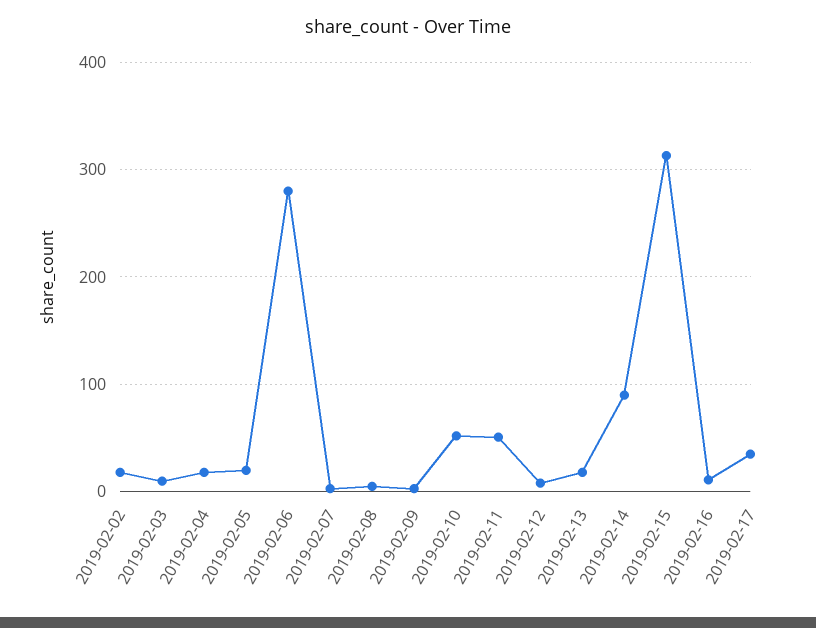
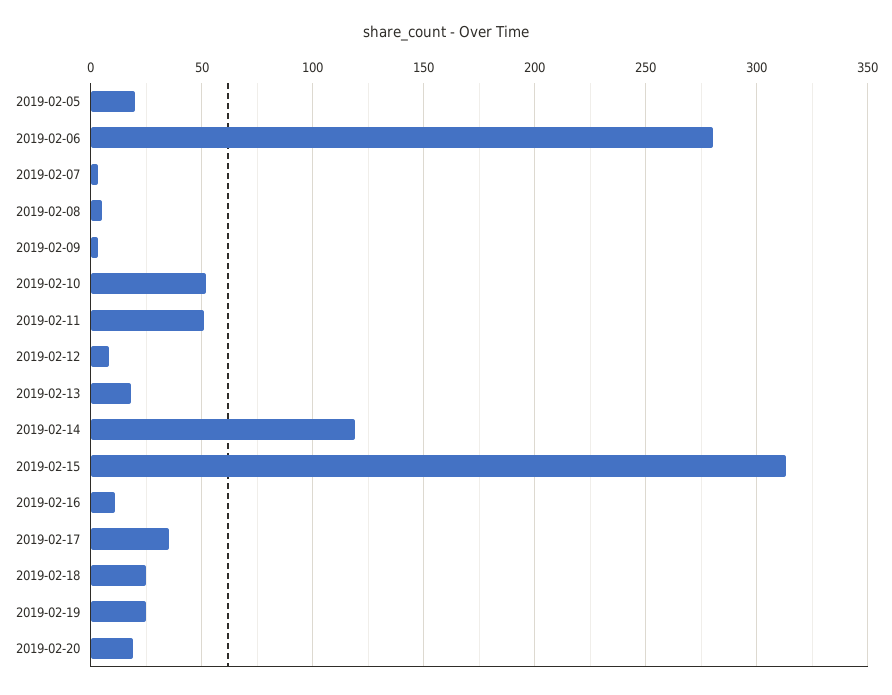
2019-02-02: 20 -> none
2019-02-03: 10 -> none
2019-02-04: 20 -> none
2019-02-14: 90 -> 120
2019-02-18: none -> 25
2019-02-19: none -> 25
2019-02-20: none -> 20

